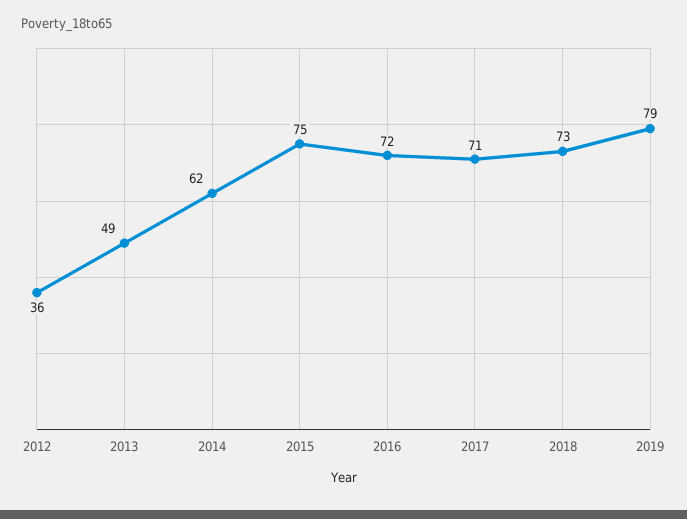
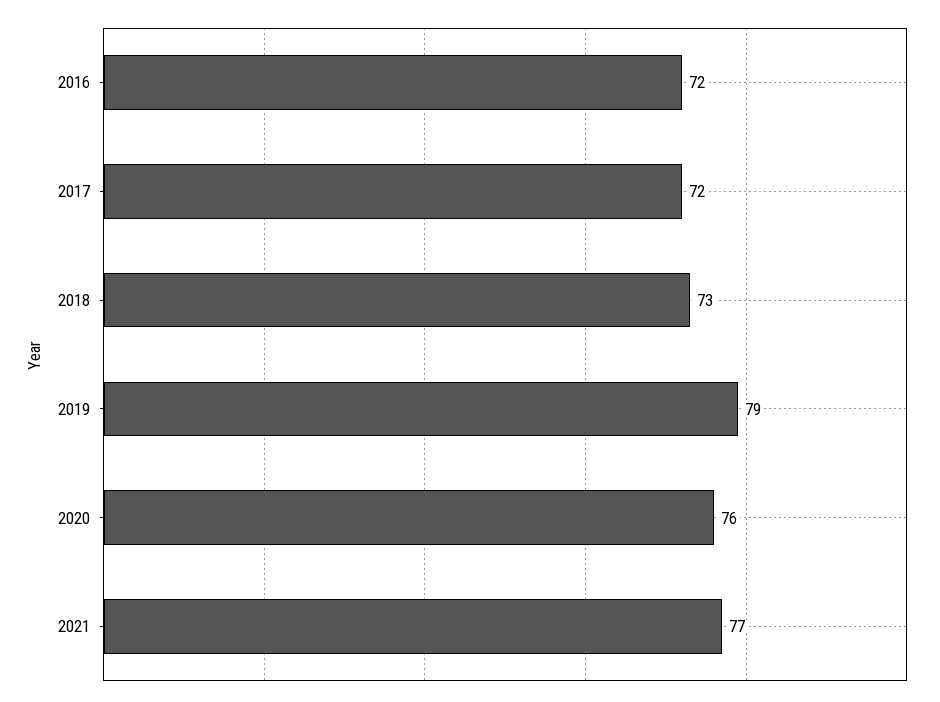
2012: 36 -> none
2013: 49 -> none
2014: 62 -> none
2015: 75 -> none
2017: 71 -> 72
2020: none -> 76
2021: none -> 77

